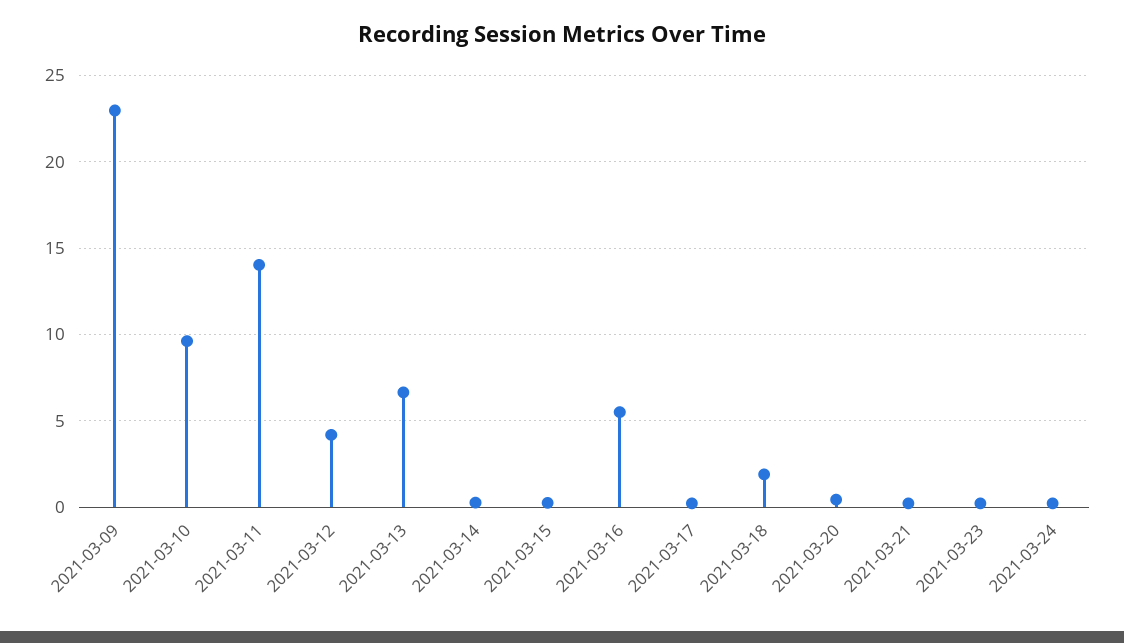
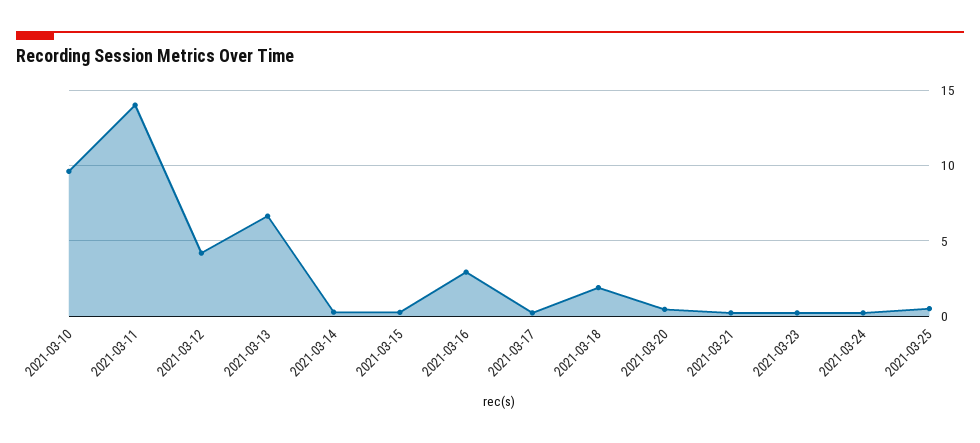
2021-03-09: 23 -> none
2021-03-16: 5.5 -> 3
2021-03-25: none -> 0.5

